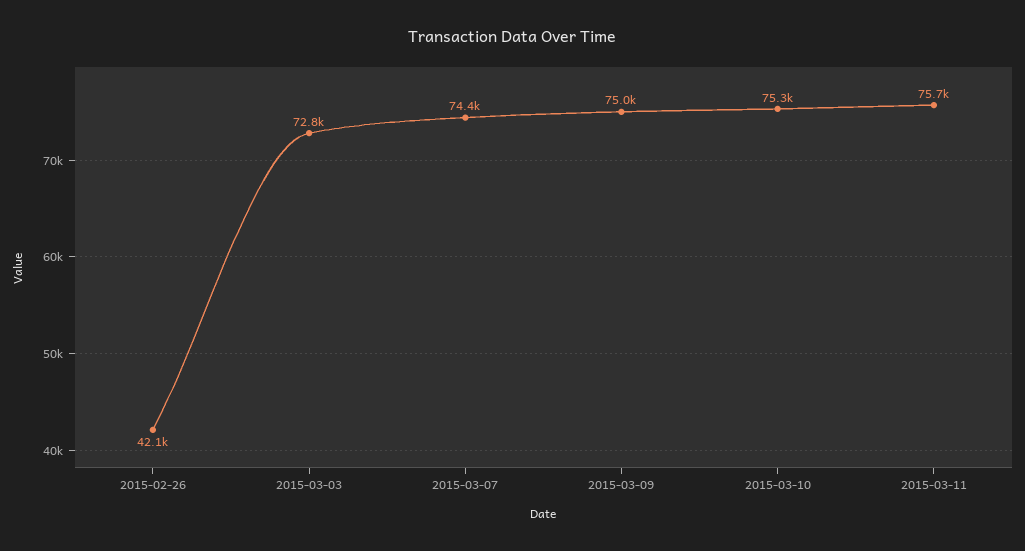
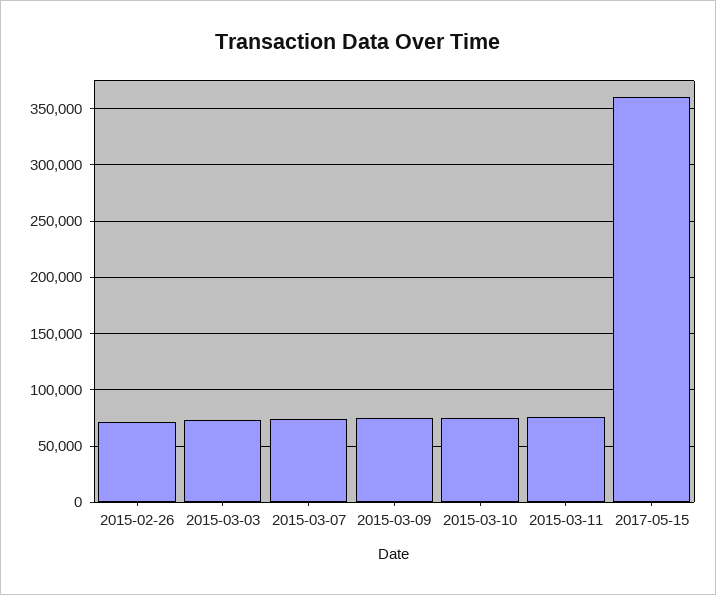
2015-02-26: 42100 -> 70000
2017-05-15: none -> 360000

